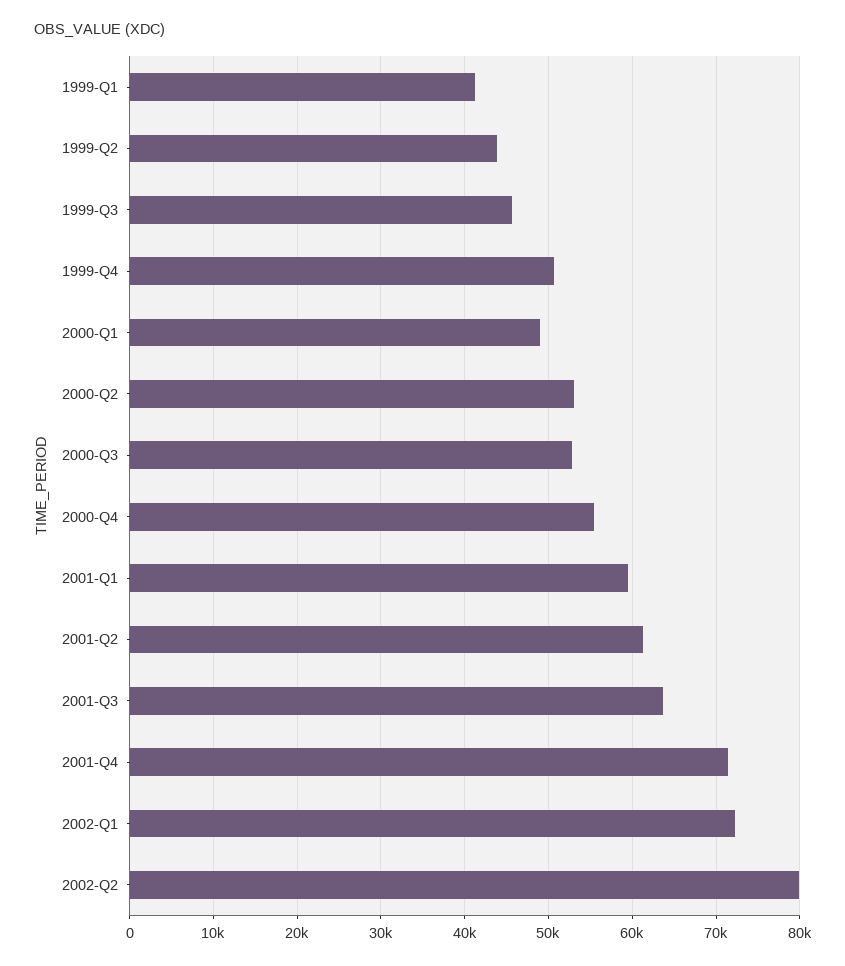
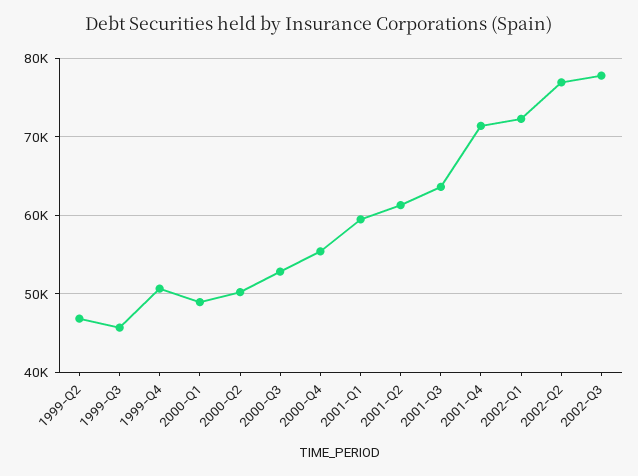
1999-Q1: 41000 -> none
1999-Q2: 44000 -> 47000
2000-Q2: 53000 -> 50000
2002-Q2: 80000 -> 77000
2002-Q3: none -> 78000

